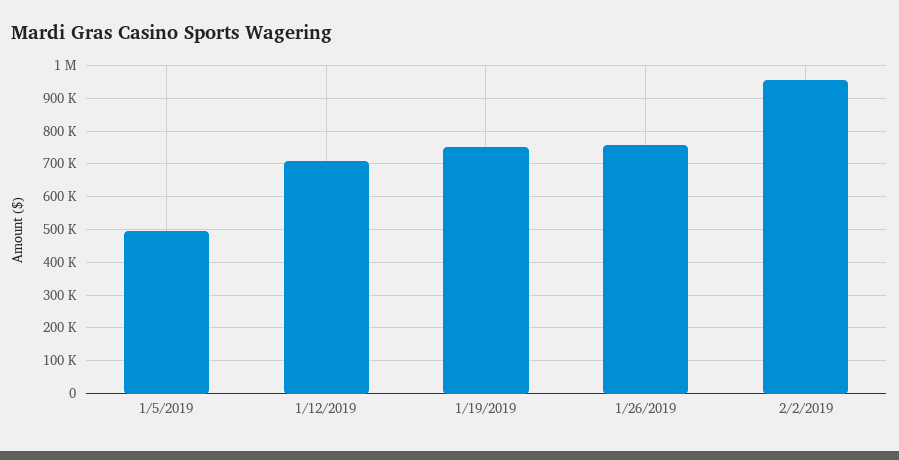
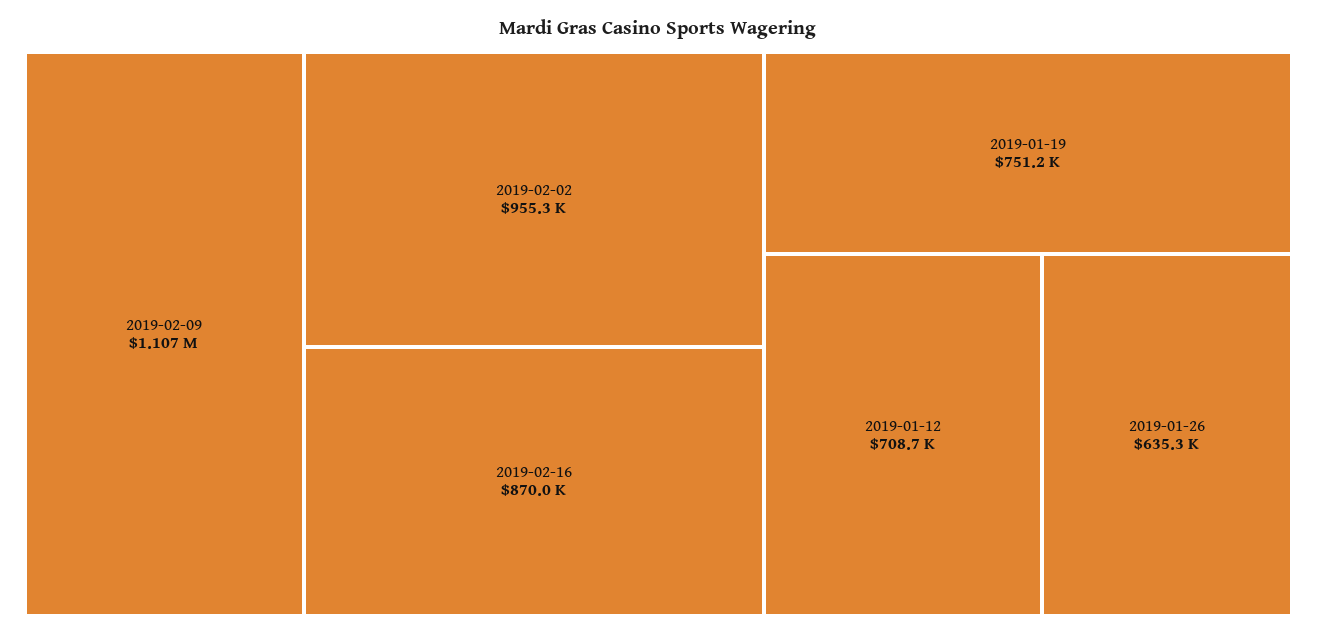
1/5/2019: 500000 -> none
1/26/2019: 760000 -> 635300
2019-02-09: none -> 1107000
2019-02-16: none -> 870000

